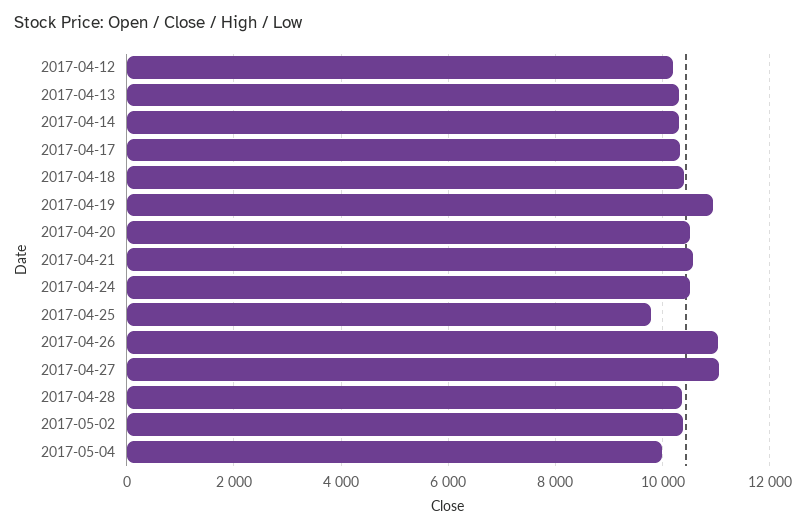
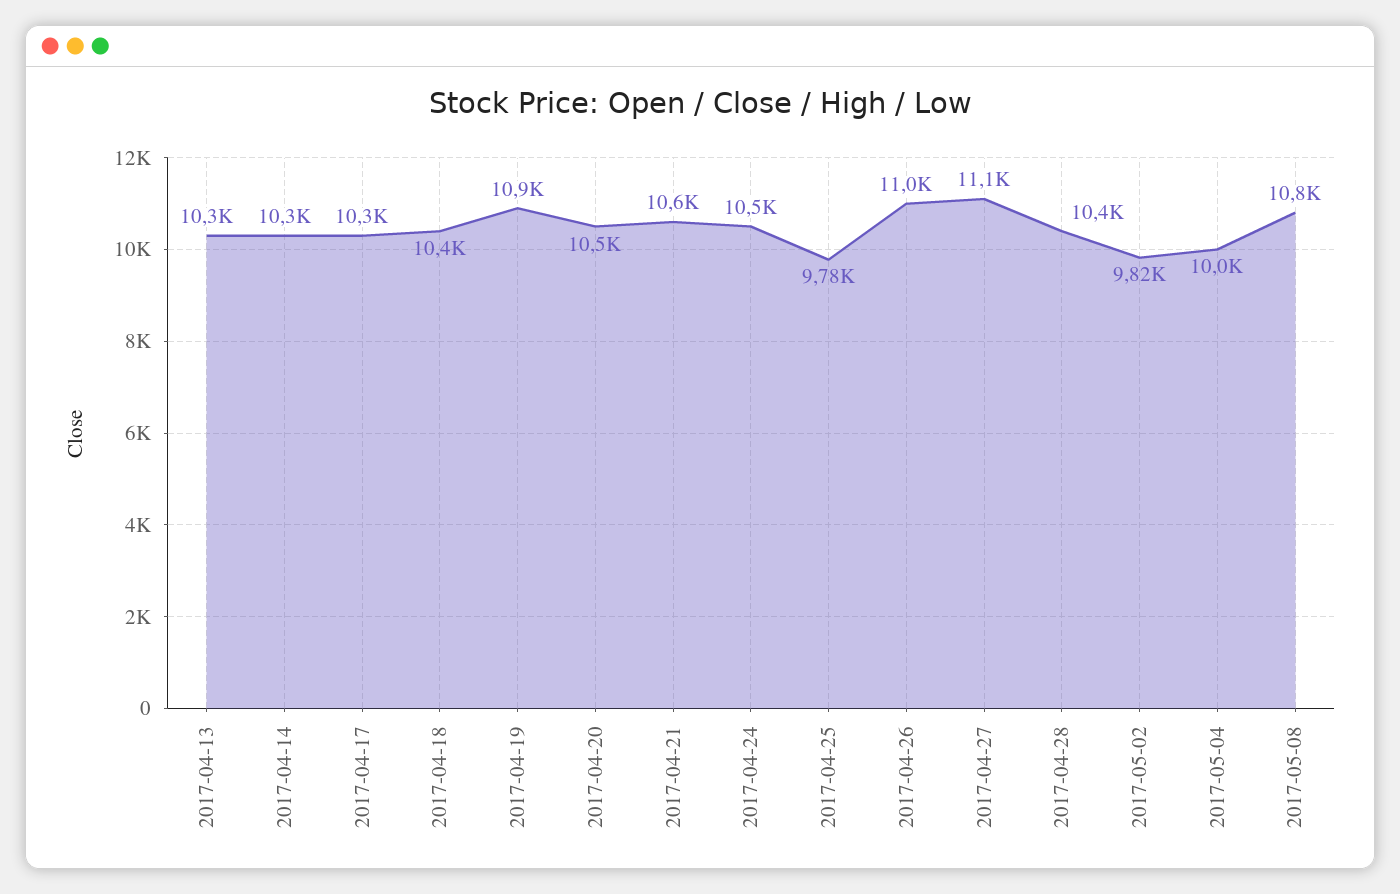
2017-04-12: 10200 -> none
2017-05-02: 10400 -> 9820
2017-05-08: none -> 10800

